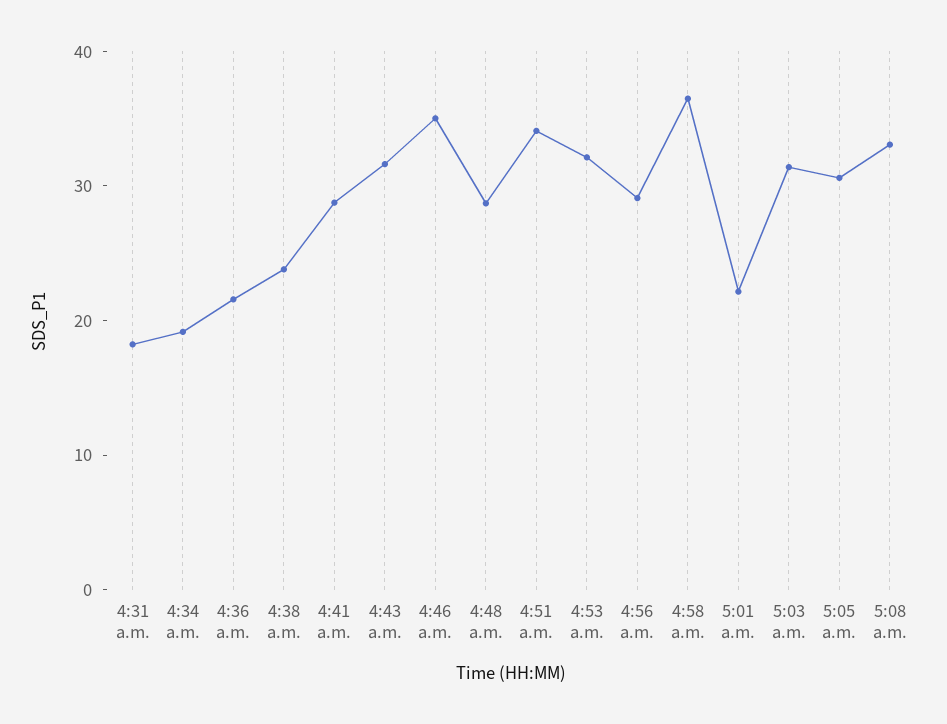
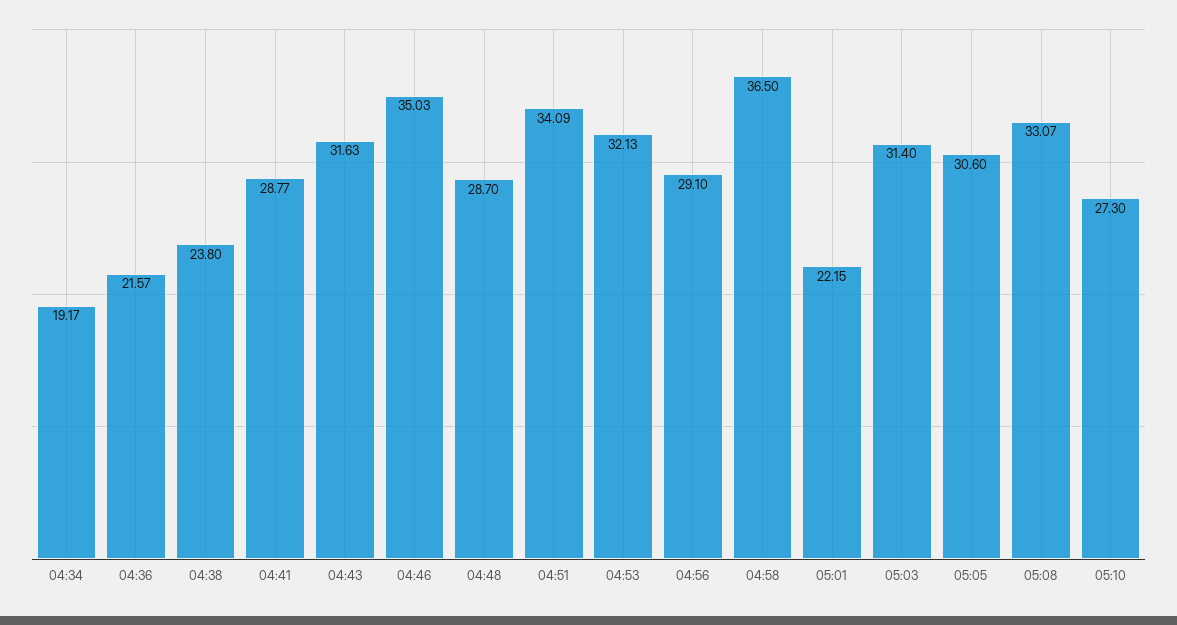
4:31 a.m.: 18 -> none
05:10: none -> 27.3

